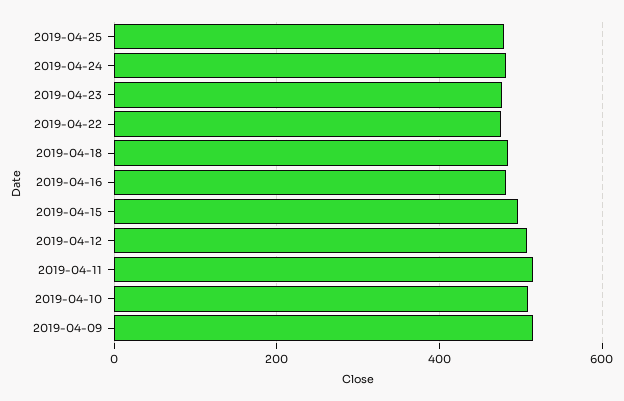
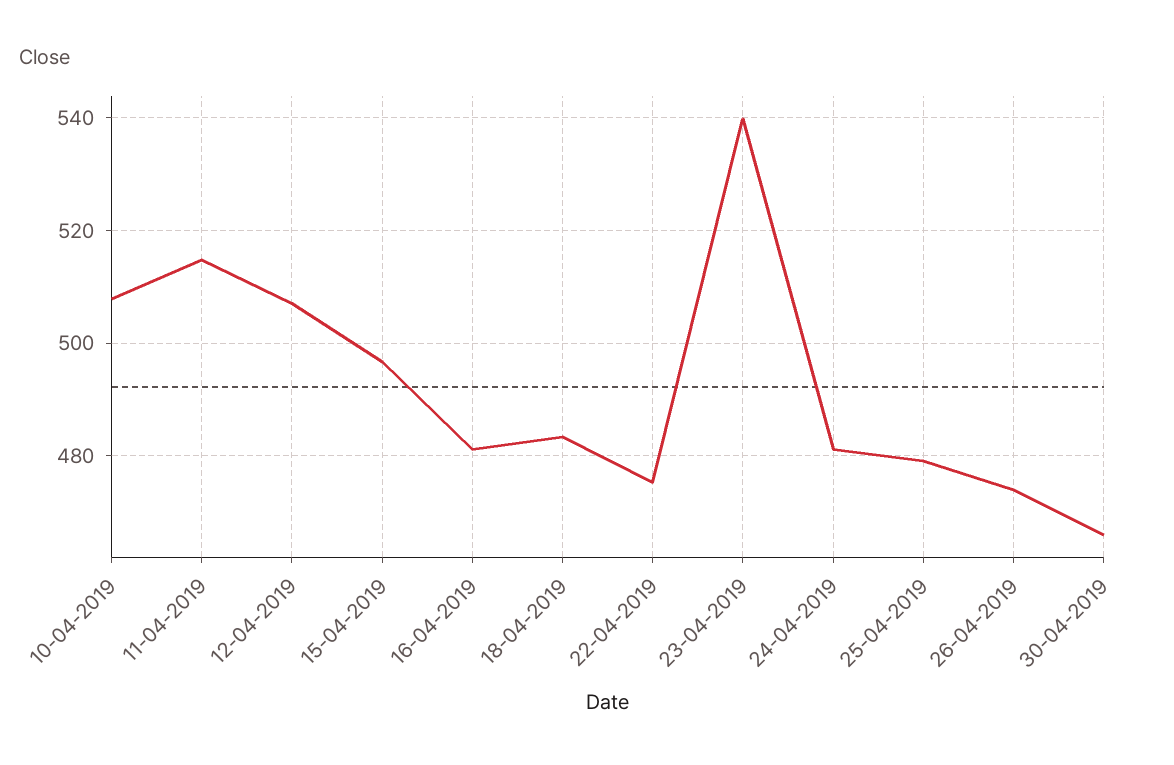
2019-04-23: 480 -> 540
2019-04-09: 520 -> none
26-04-2019: none -> 474
30-04-2019: none -> 466

